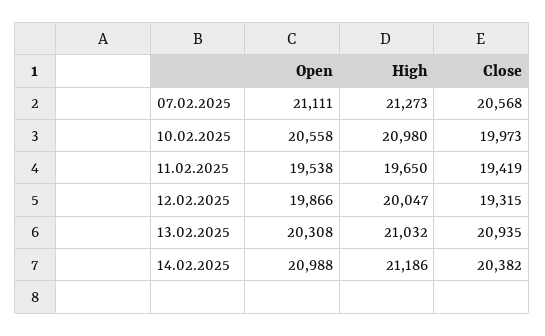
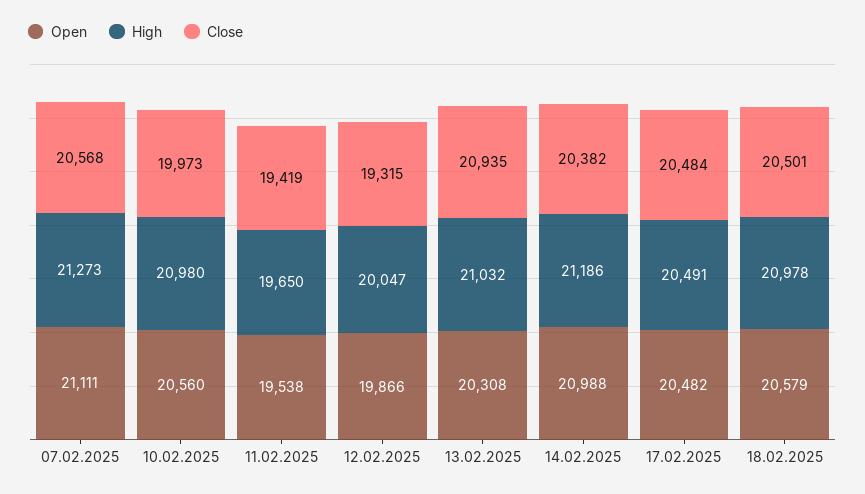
Open, 10.02.2025: 20558 -> 20560
Open, 17.02.2025: none -> 20482
High, 17.02.2025: none -> 20491
Close, 17.02.2025: none -> 20484
Open, 18.02.2025: none -> 20579
High, 18.02.2025: none -> 20978
Close, 18.02.2025: none -> 20501

